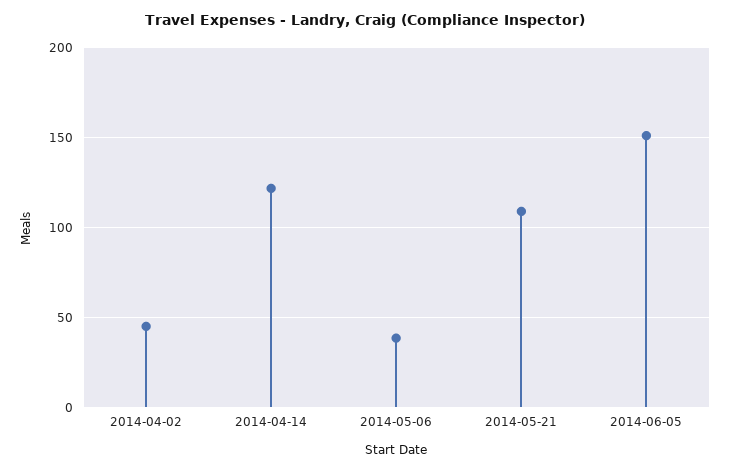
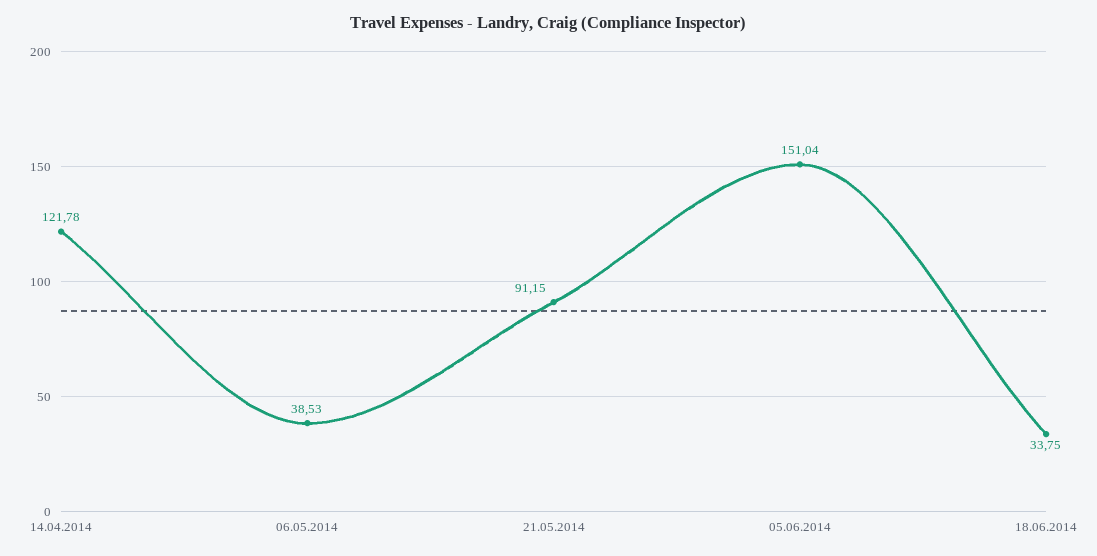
2014-04-02: 45 -> none
2014-05-21: 110 -> 91.15
18.06.2014: none -> 33.75

